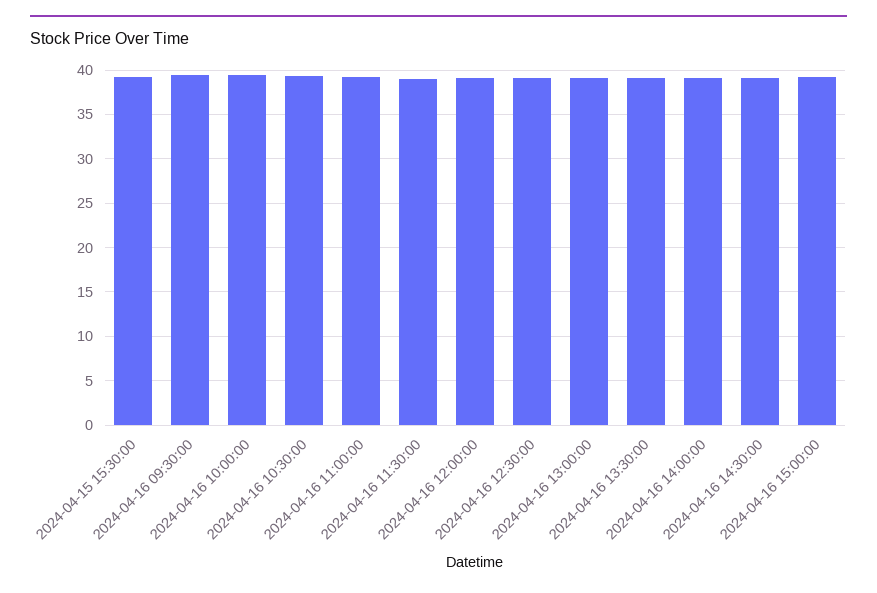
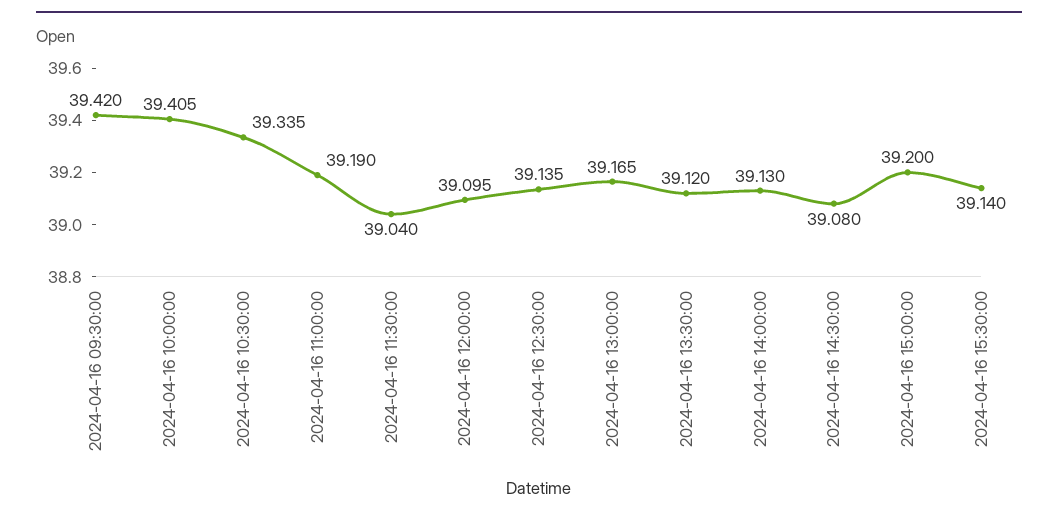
2024-04-15 15:30:00: 39 -> none
2024-04-16 15:30:00: none -> 39.14

